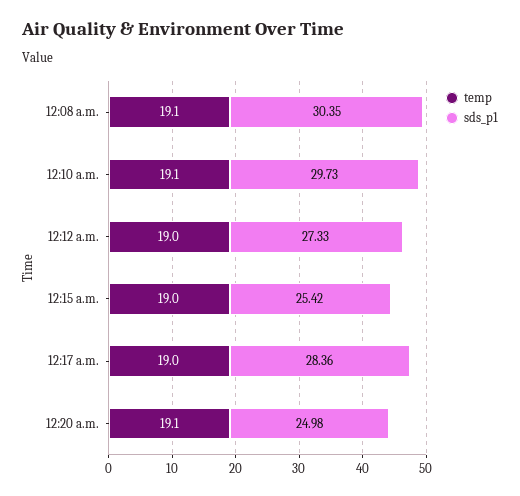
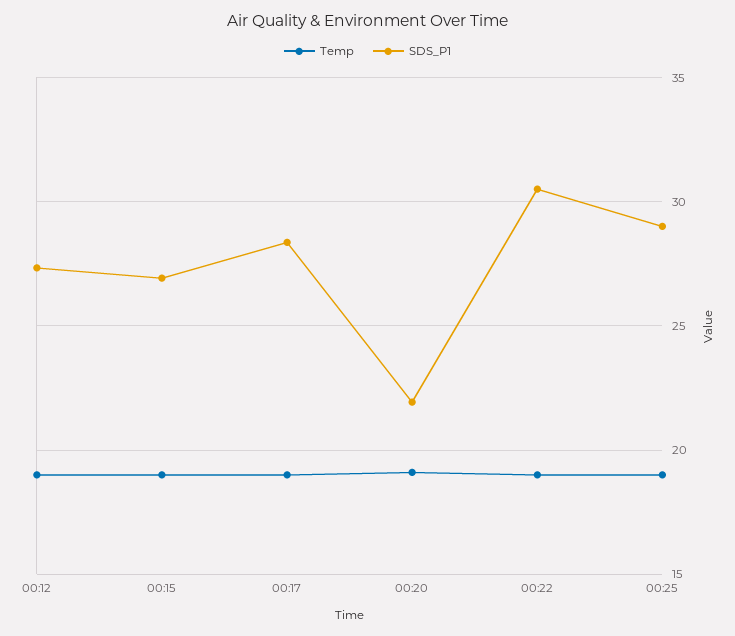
temp, 12:08 a.m.: 19.1 -> none
sds_p1, 12:08 a.m.: 30.35 -> none
temp, 12:10 a.m.: 19.1 -> none
sds_p1, 12:10 a.m.: 29.73 -> none
sds_p1, 12:15 a.m.: 25.42 -> 27
sds_p1, 12:20 a.m.: 24.98 -> 22
temp, 00:22: none -> 19
sds_p1, 00:22: none -> 30.5
temp, 00:25: none -> 19
sds_p1, 00:25: none -> 29

